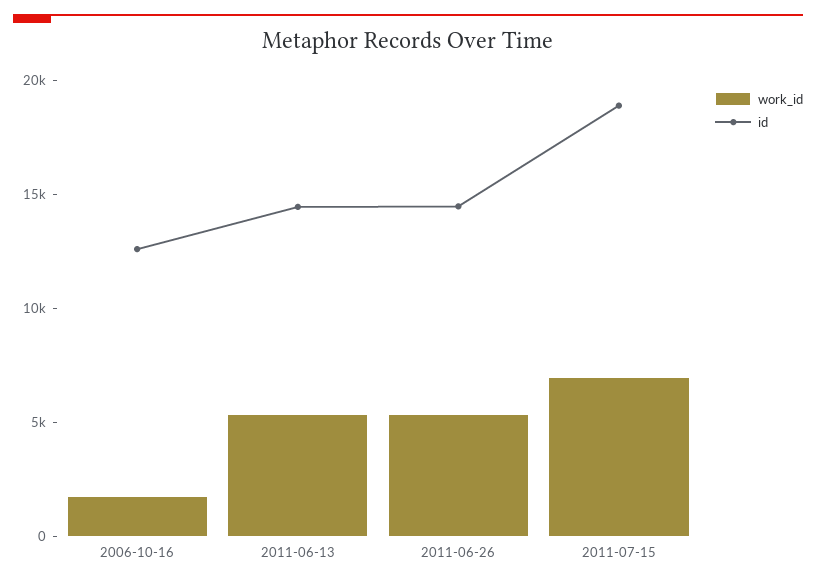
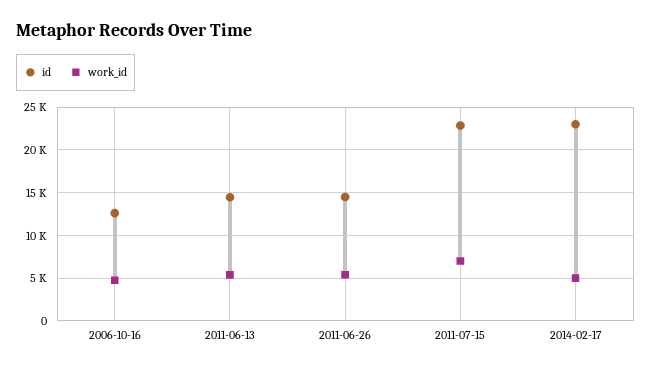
work_id, 2006-10-16: 2000 -> 5000
id, 2011-07-15: 19000 -> 23000
id, 2014-02-17: none -> 23000
work_id, 2014-02-17: none -> 5000

